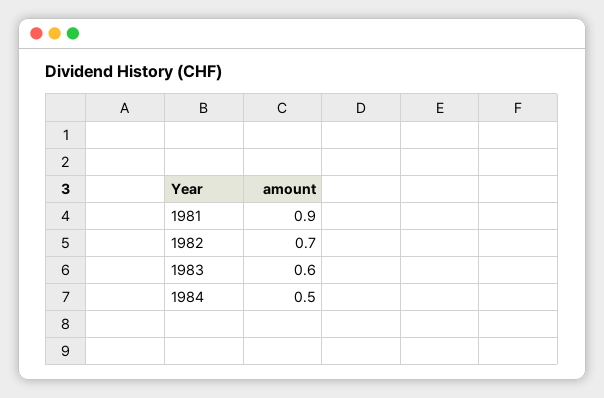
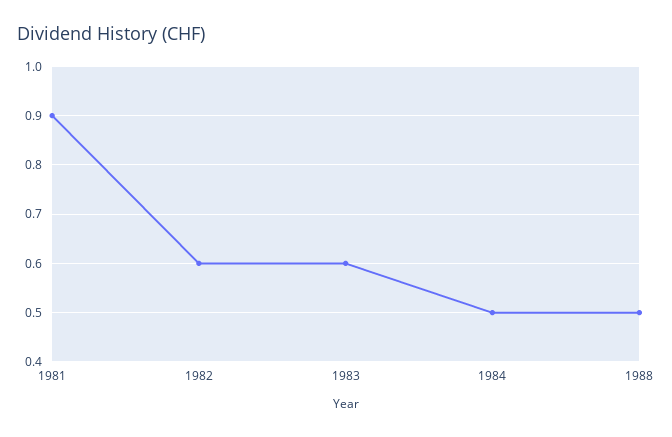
1982: 0.7 -> 0.6
1988: none -> 0.5

